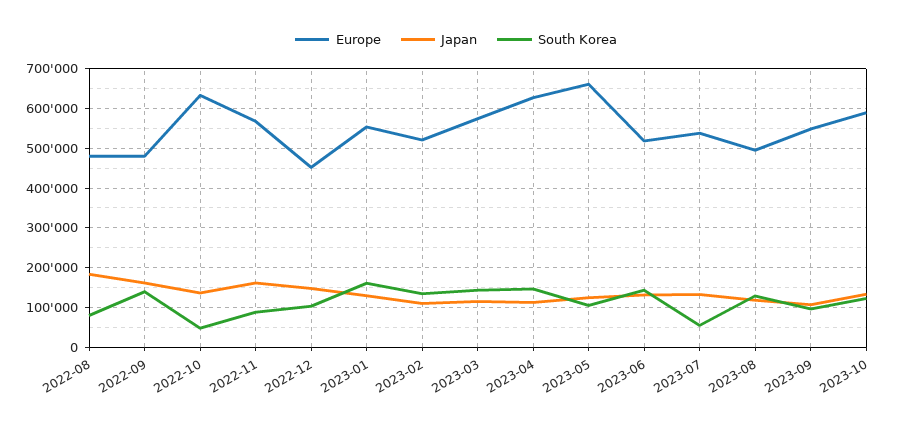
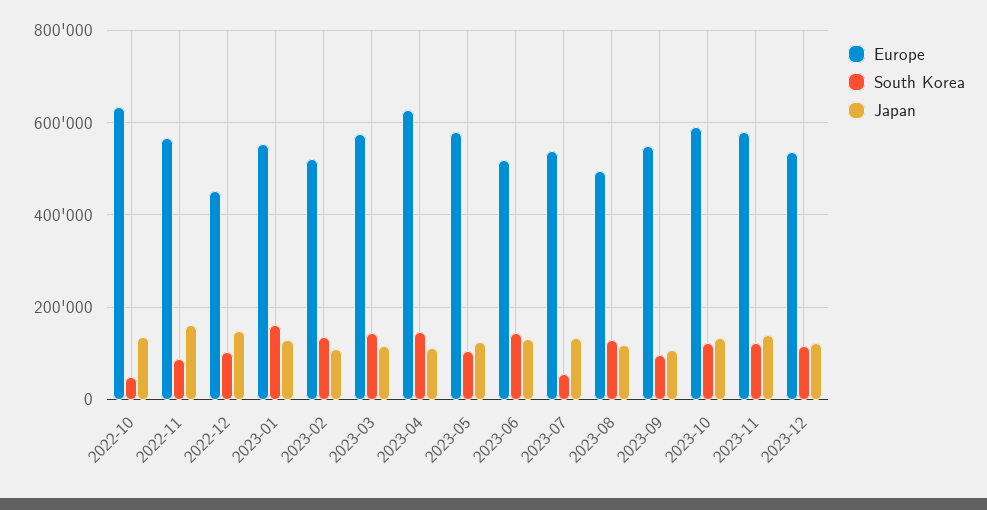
Europe, 2022-08: 480000 -> none
Japan, 2022-08: 180000 -> none
South Korea, 2022-08: 80000 -> none
Europe, 2022-09: 480000 -> none
Japan, 2022-09: 160000 -> none
South Korea, 2022-09: 140000 -> none
Europe, 2023-05: 660000 -> 580000
Europe, 2023-11: none -> 580000
South Korea, 2023-11: none -> 120000
Japan, 2023-11: none -> 140000
Europe, 2023-12: none -> 540000
South Korea, 2023-12: none -> 120000
Japan, 2023-12: none -> 120000

